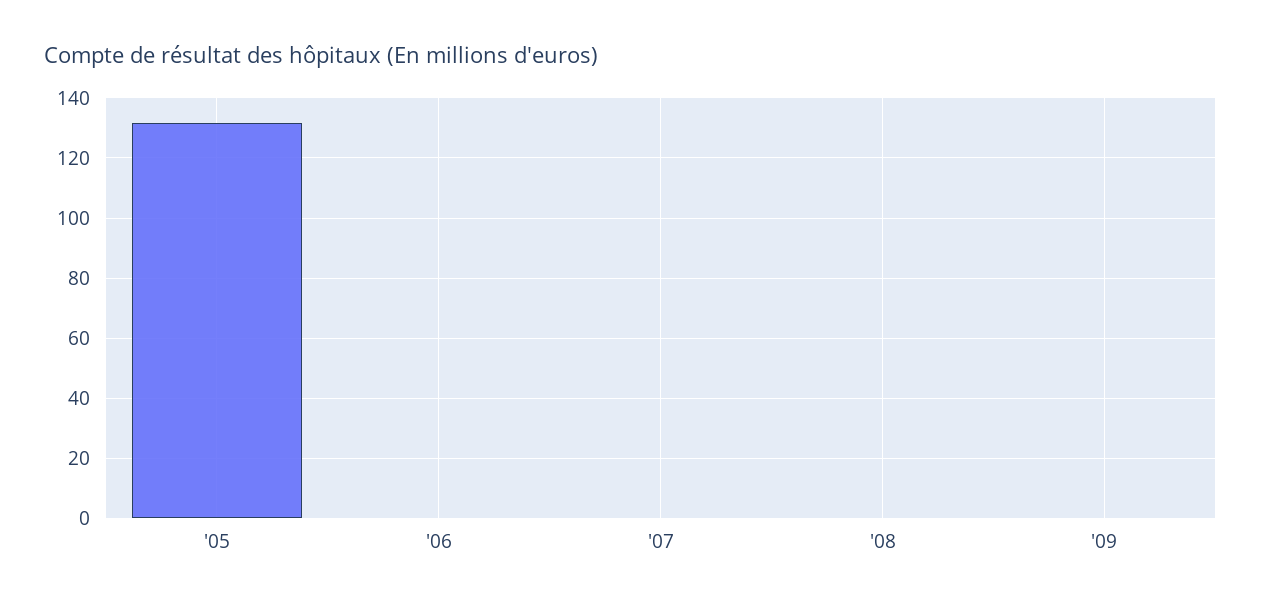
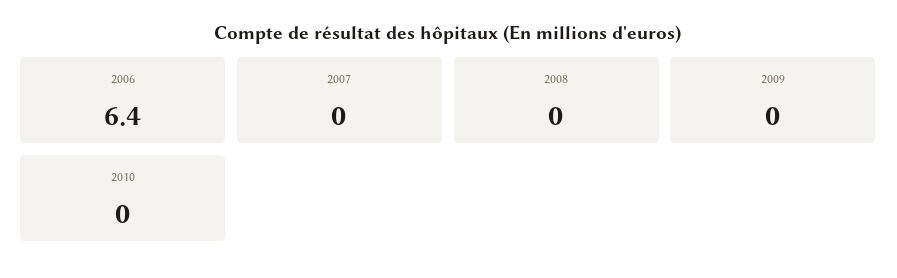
'05: 132 -> none
'06: 0 -> 6.4
2010: none -> 0

